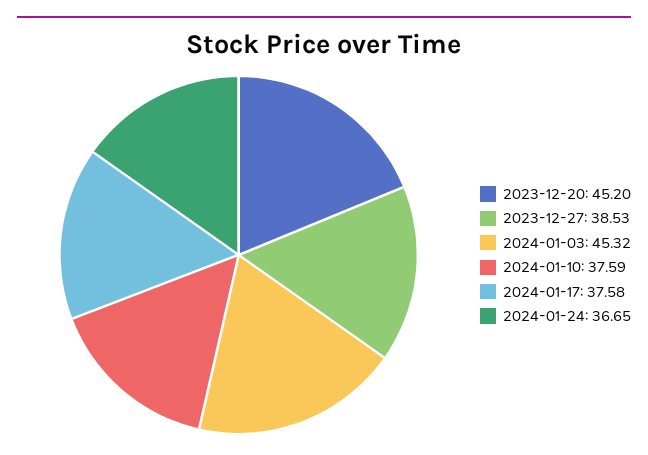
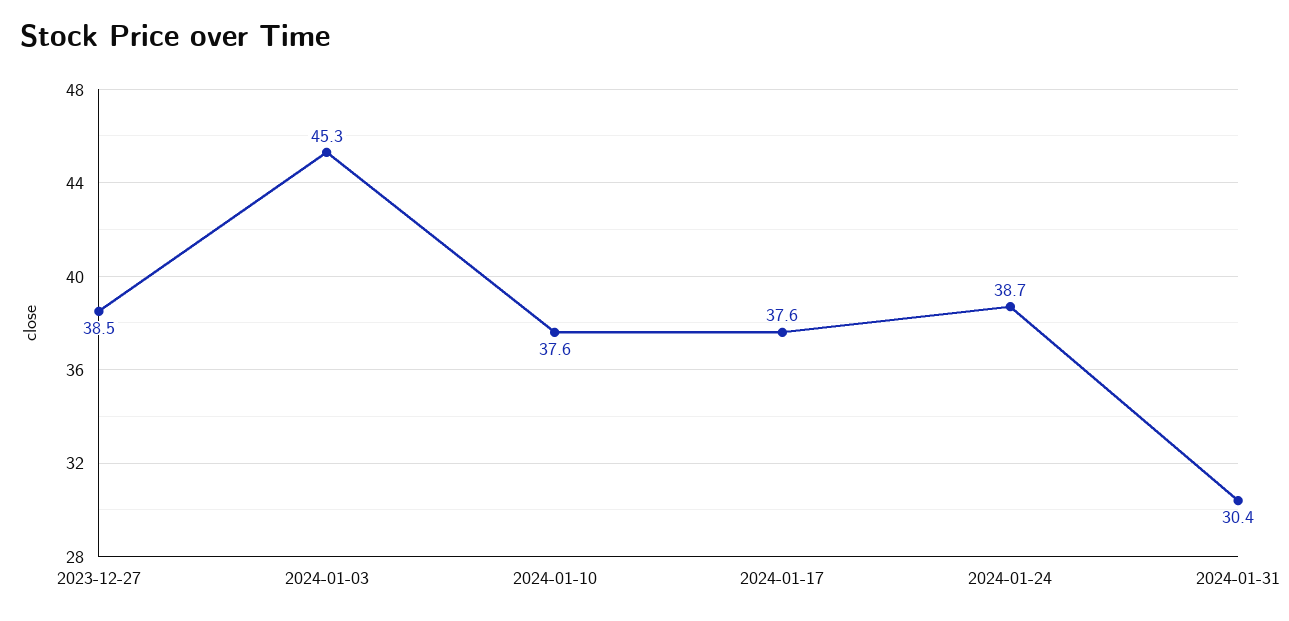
2023-12-20: 45.2 -> none
2024-01-24: 36.65 -> 38.7
2024-01-31: none -> 30.4

